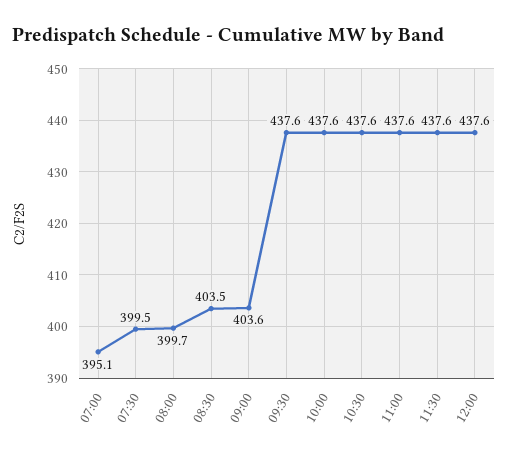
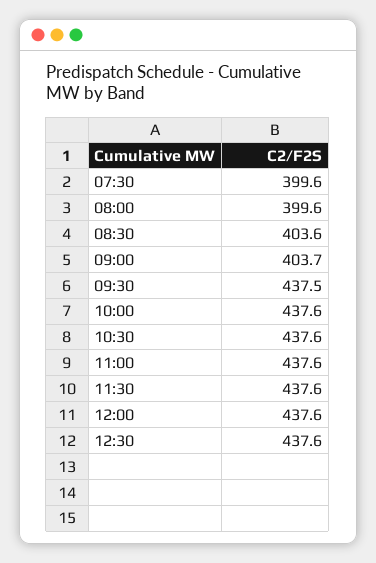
07:00: 395.1 -> none
07:30: 399.5 -> 399.6
08:00: 399.7 -> 399.6
08:30: 403.5 -> 403.6
09:00: 403.6 -> 403.7
09:30: 437.6 -> 437.5
12:30: none -> 437.6

